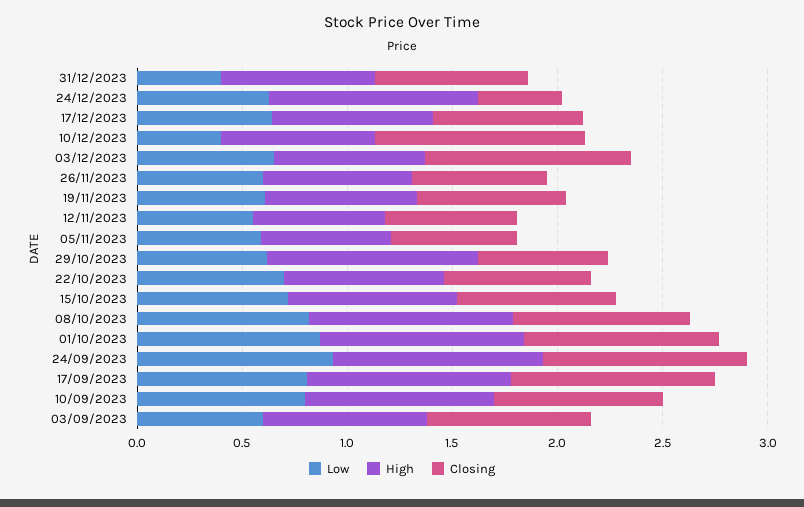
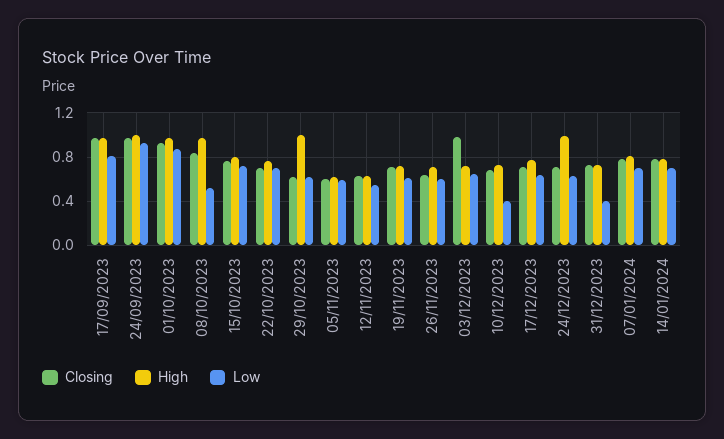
Closing, 24/12/2023: 0.4 -> 0.7
Closing, 10/12/2023: 1 -> 0.7
Low, 08/10/2023: 0.8 -> 0.5
Low, 10/09/2023: 0.8 -> none
High, 10/09/2023: 0.9 -> none
Closing, 10/09/2023: 0.8 -> none
Low, 03/09/2023: 0.6 -> none
High, 03/09/2023: 0.8 -> none
Closing, 03/09/2023: 0.8 -> none
Closing, 07/01/2024: none -> 0.8
High, 07/01/2024: none -> 0.8
Low, 07/01/2024: none -> 0.7
Closing, 14/01/2024: none -> 0.8
High, 14/01/2024: none -> 0.8
Low, 14/01/2024: none -> 0.7

